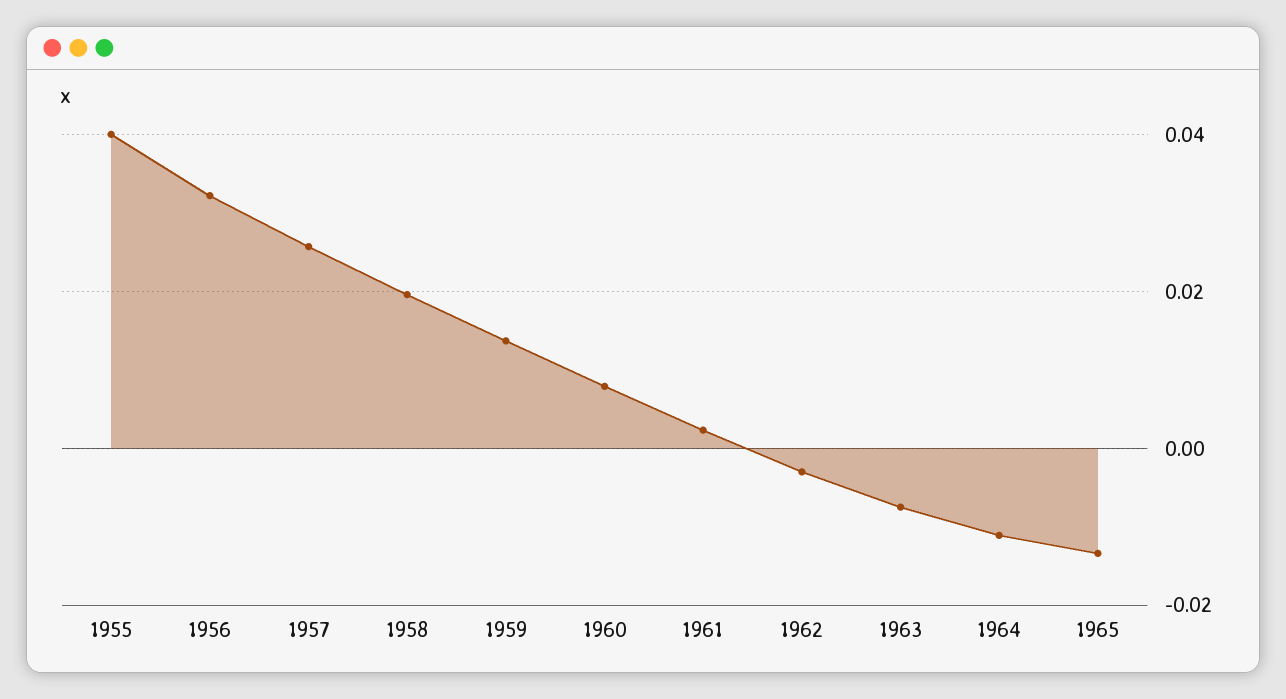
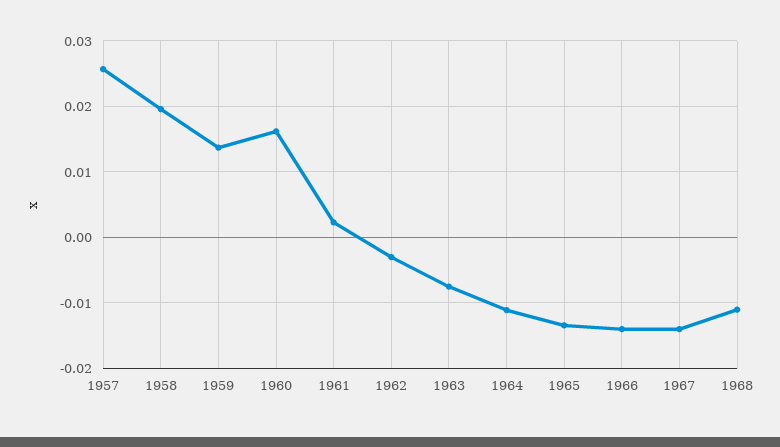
1955: 0.04 -> none
1956: 0.032 -> none
1960: 0.008 -> 0.016
1966: none -> -0.014
1967: none -> -0.014
1968: none -> -0.011

